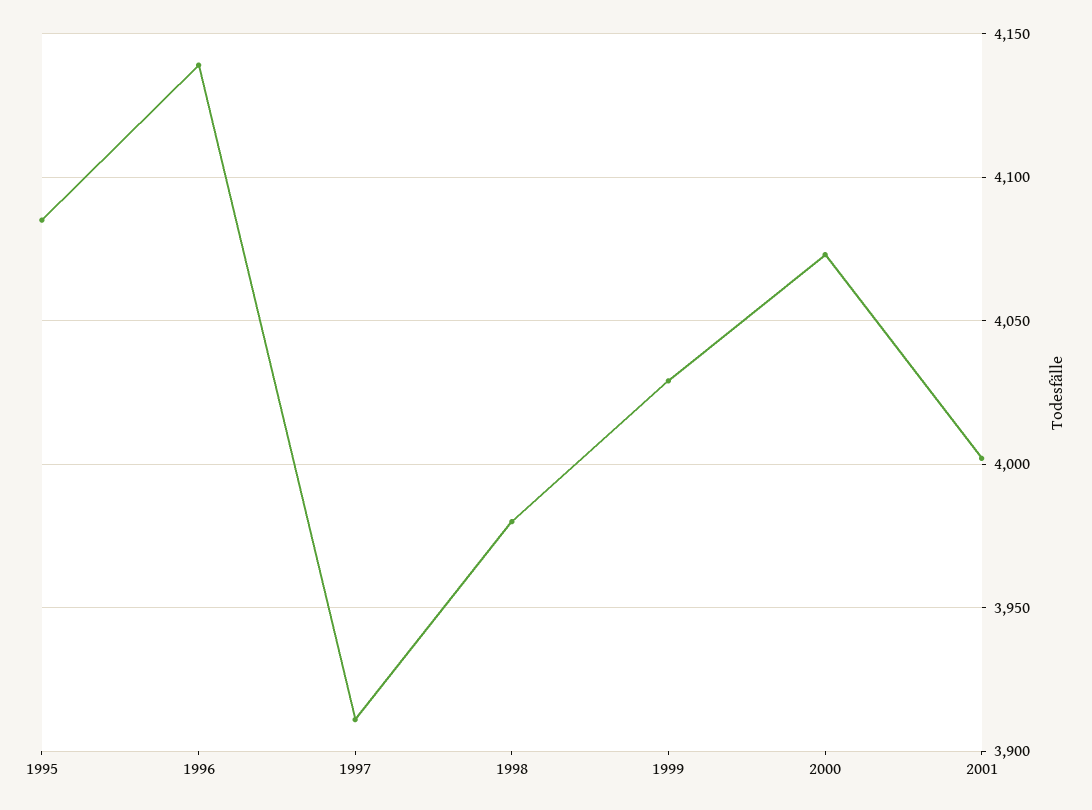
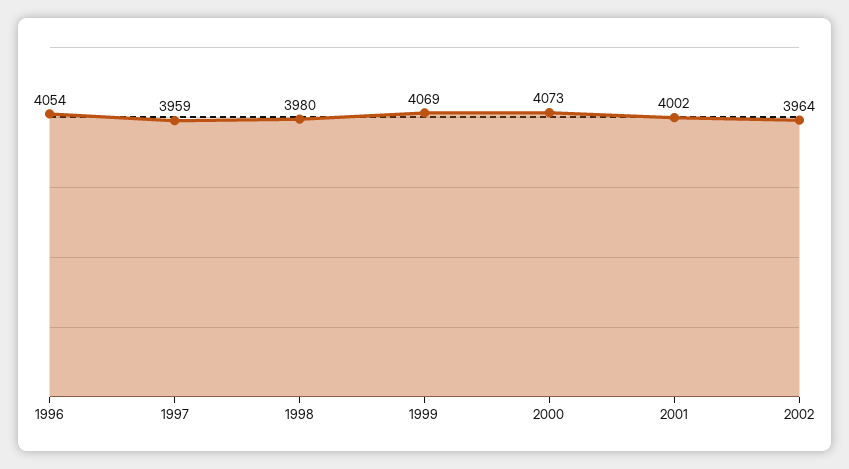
1995: 4085 -> none
1996: 4140 -> 4054
1997: 3910 -> 3959
1999: 4030 -> 4069
2002: none -> 3964

